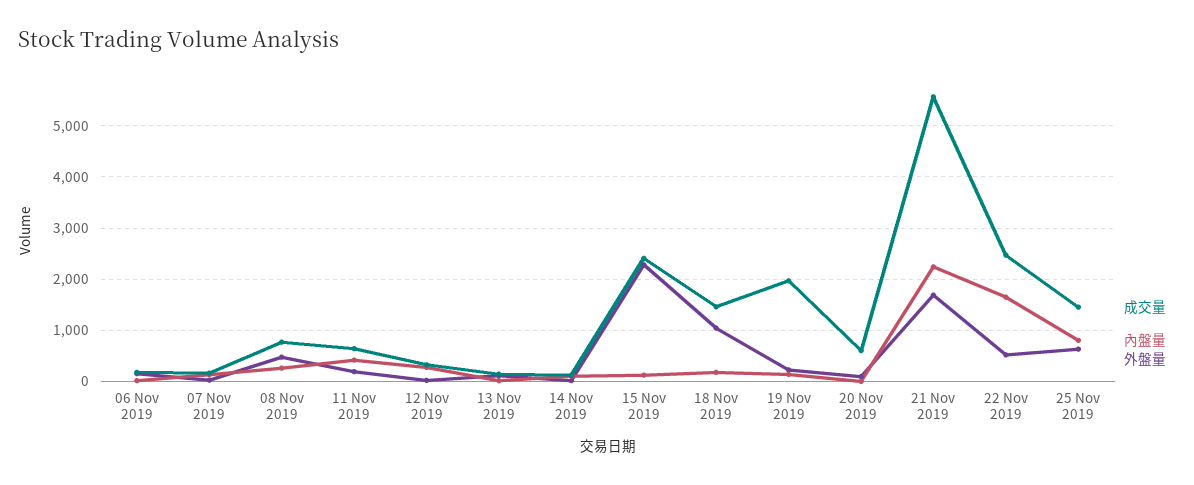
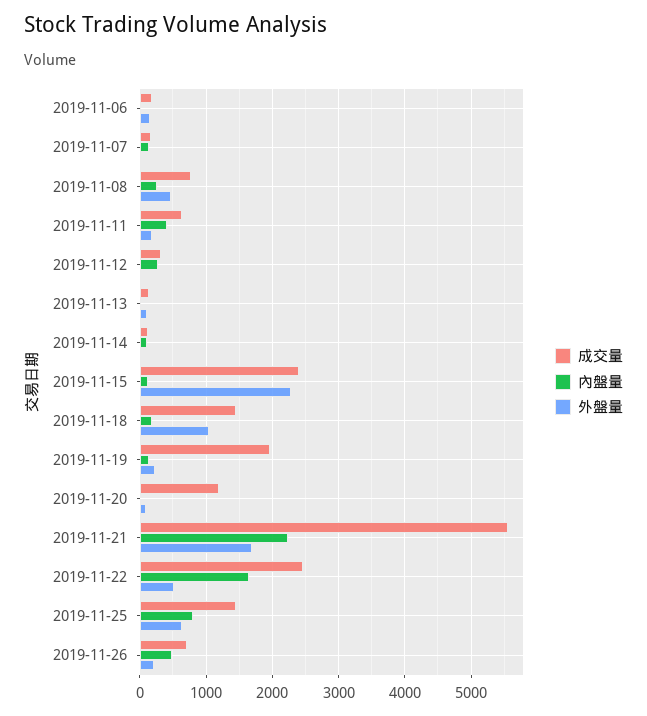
成交量, 20 Nov 2019: 600 -> 1200
成交量, 2019-11-26: none -> 700
內盤量, 2019-11-26: none -> 500
外盤量, 2019-11-26: none -> 200

